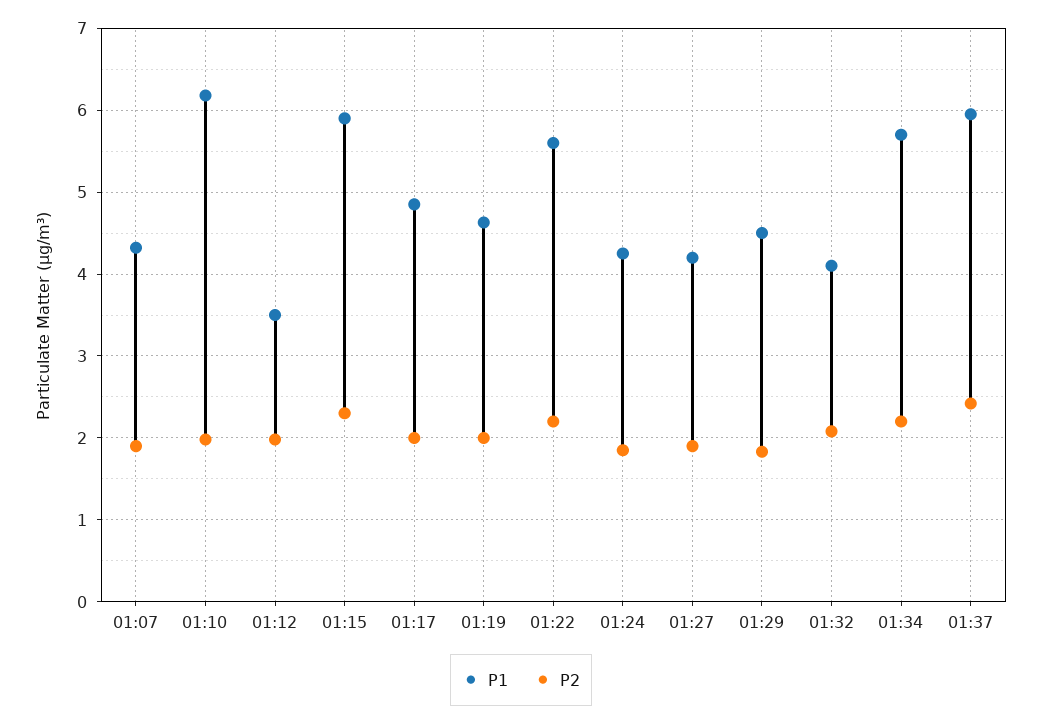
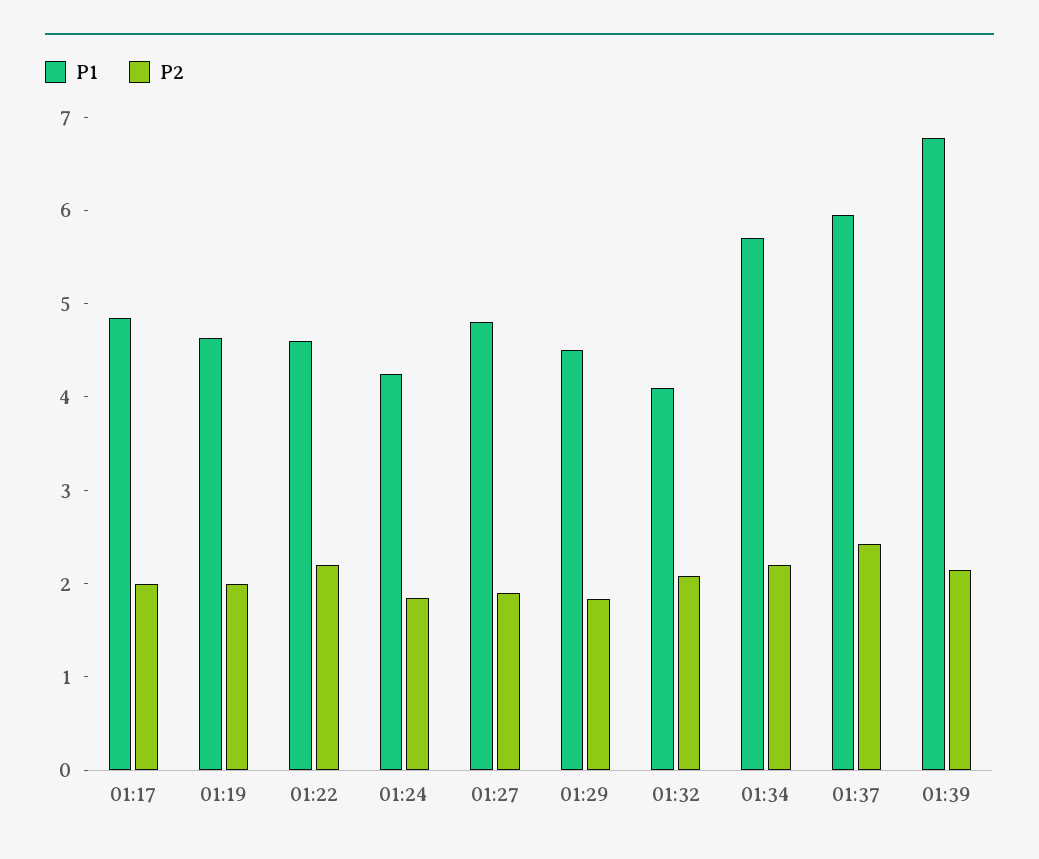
P1, 01:07: 4.3 -> none
P2, 01:07: 1.9 -> none
P1, 01:10: 6.2 -> none
P2, 01:10: 2 -> none
P1, 01:12: 3.5 -> none
P2, 01:12: 2 -> none
P1, 01:15: 5.9 -> none
P2, 01:15: 2.3 -> none
P1, 01:22: 5.6 -> 4.6
P1, 01:27: 4.2 -> 4.8
P1, 01:39: none -> 6.8
P2, 01:39: none -> 2.2

